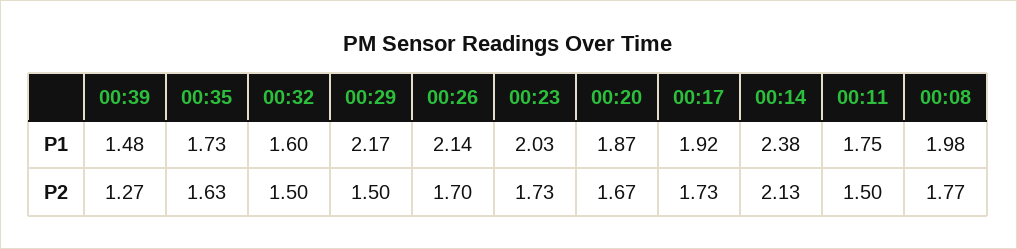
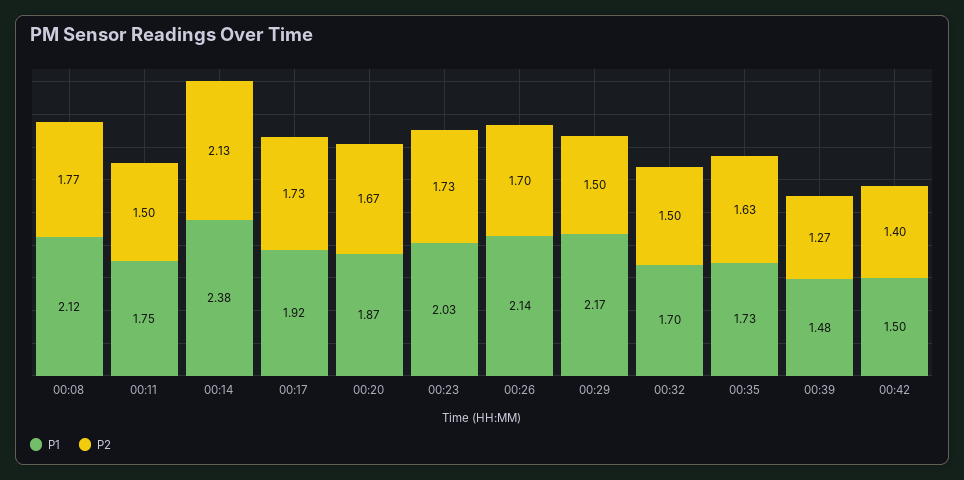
P1, 00:32: 1.6 -> 1.7
P1, 00:08: 1.98 -> 2.12
P1, 00:42: none -> 1.5
P2, 00:42: none -> 1.4

